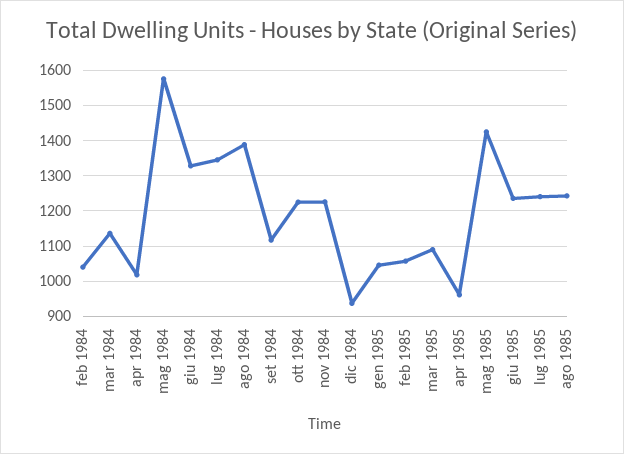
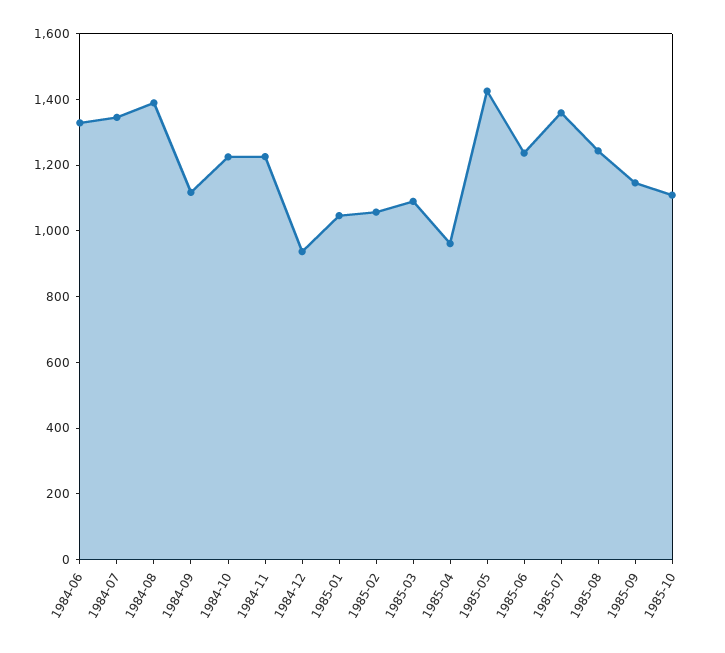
feb 1984: 1040 -> none
mar 1984: 1140 -> none
apr 1984: 1020 -> none
mag 1984: 1580 -> none
lug 1985: 1240 -> 1350
1985-09: none -> 1150
1985-10: none -> 1100

